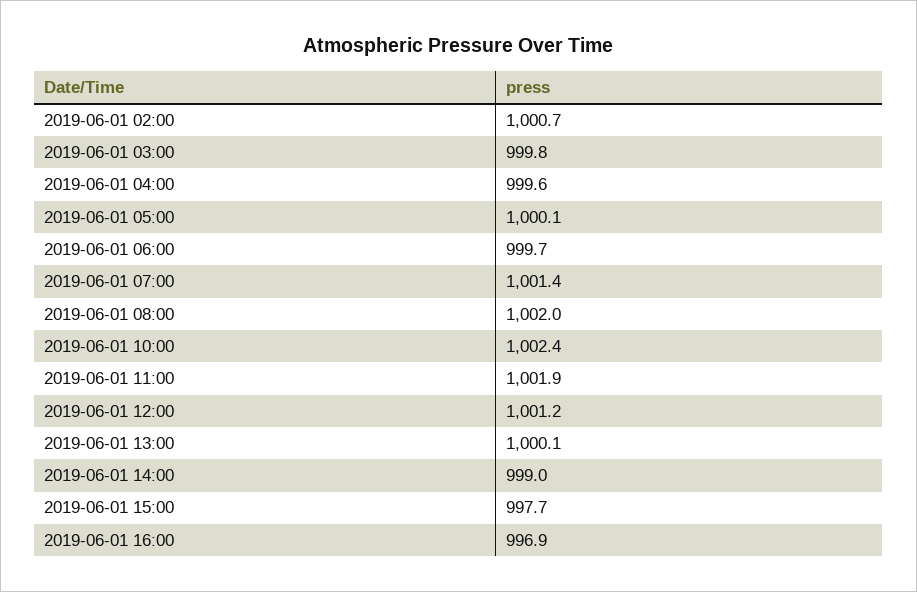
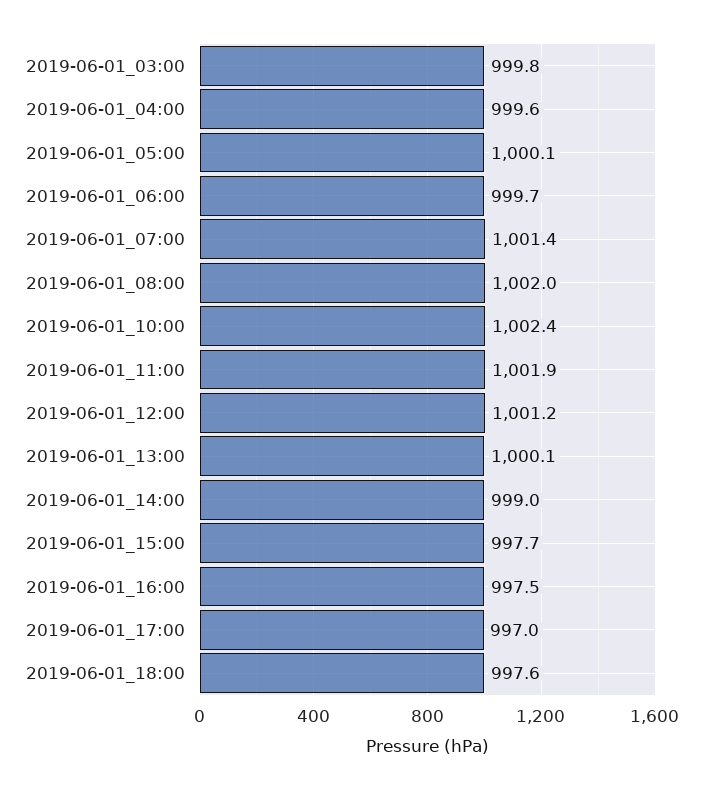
2019-06-01 02:00: 1000.7 -> none
2019-06-01 16:00: 996.9 -> 997.5
2019-06-01_17:00: none -> 997
2019-06-01_18:00: none -> 997.6

